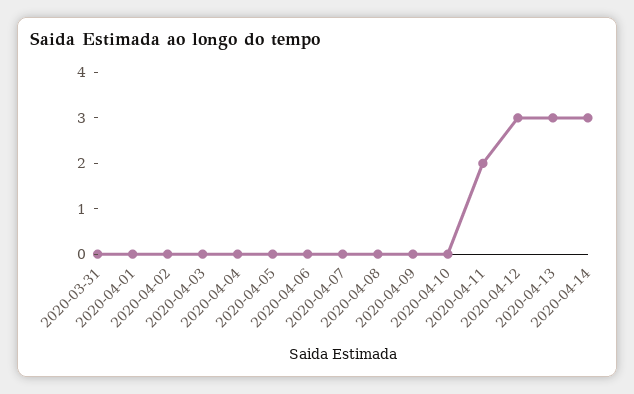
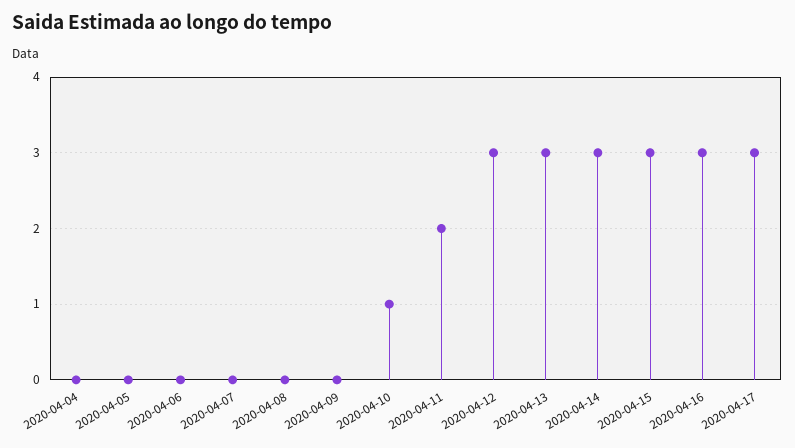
2020-03-31: 0 -> none
2020-04-01: 0 -> none
2020-04-02: 0 -> none
2020-04-03: 0 -> none
2020-04-10: 0 -> 1
2020-04-15: none -> 3
2020-04-16: none -> 3
2020-04-17: none -> 3

